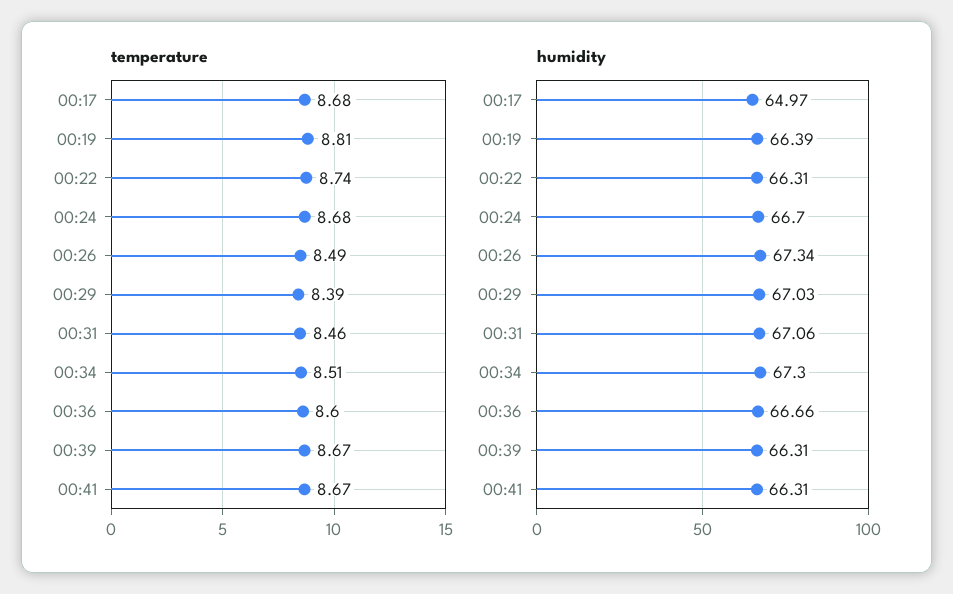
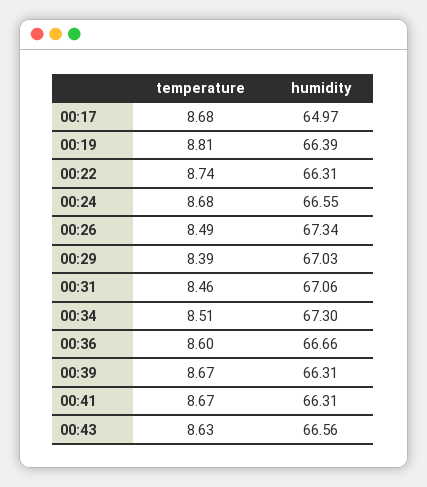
humidity, 00:24: 66.7 -> 66.55
temperature, 00:43: none -> 8.63
humidity, 00:43: none -> 66.56

